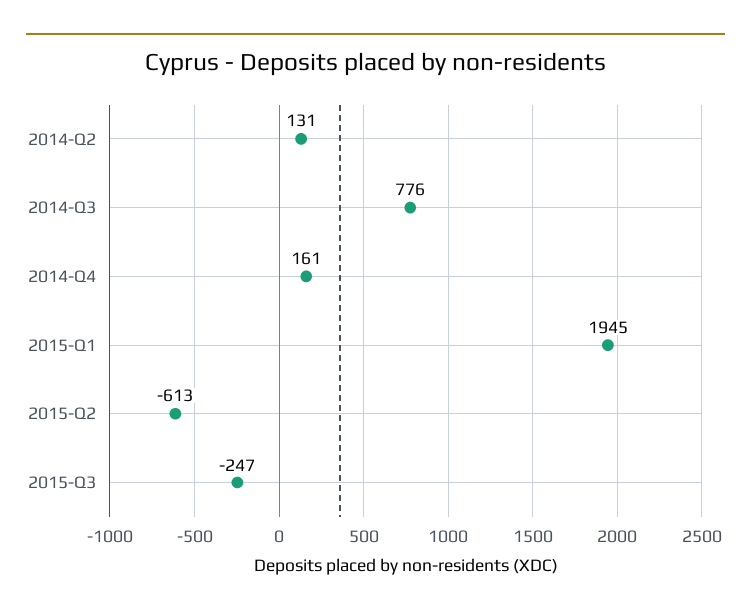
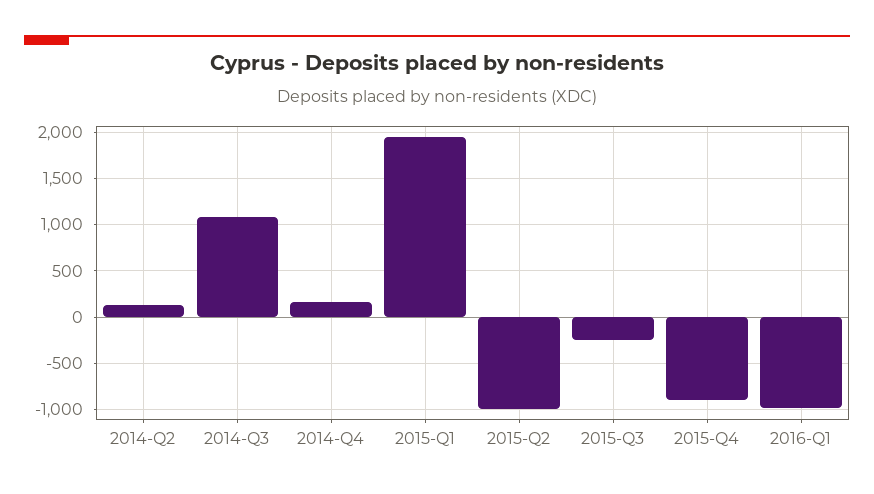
2014-Q3: 776 -> 1100
2015-Q2: -613 -> -1000
2015-Q4: none -> -900
2016-Q1: none -> -1000

